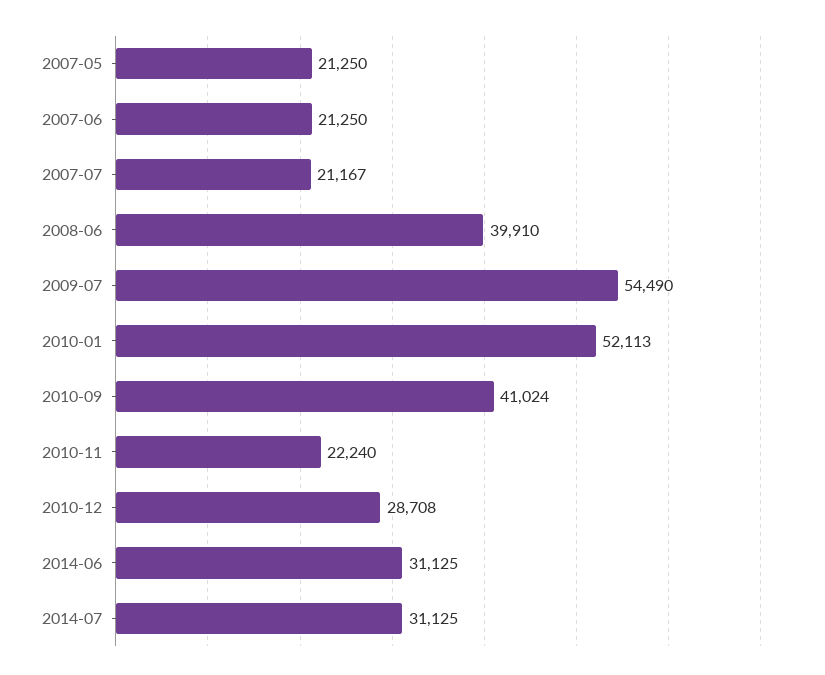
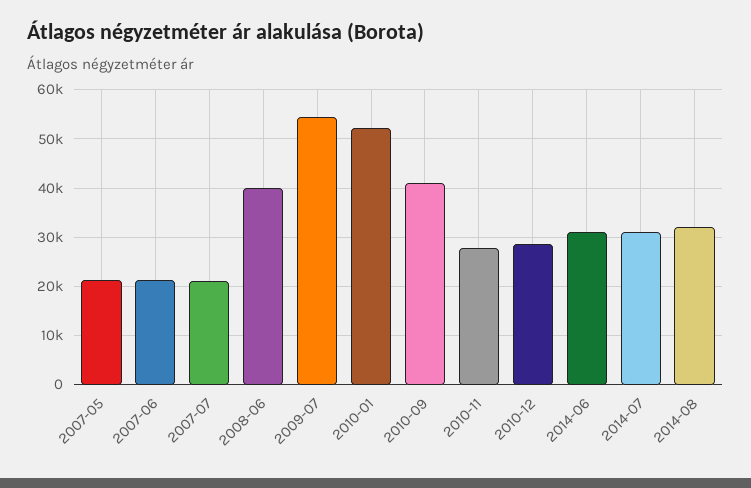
2010-11: 22240 -> 28000
2014-08: none -> 32000

